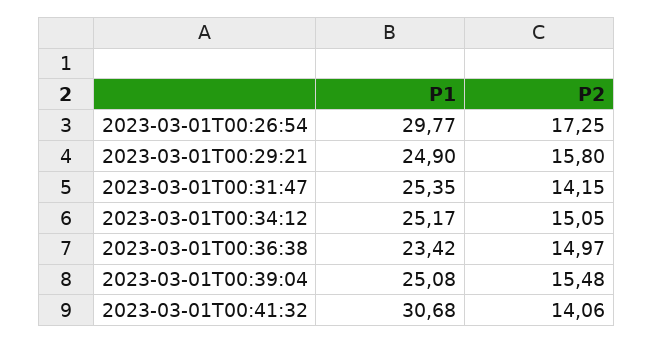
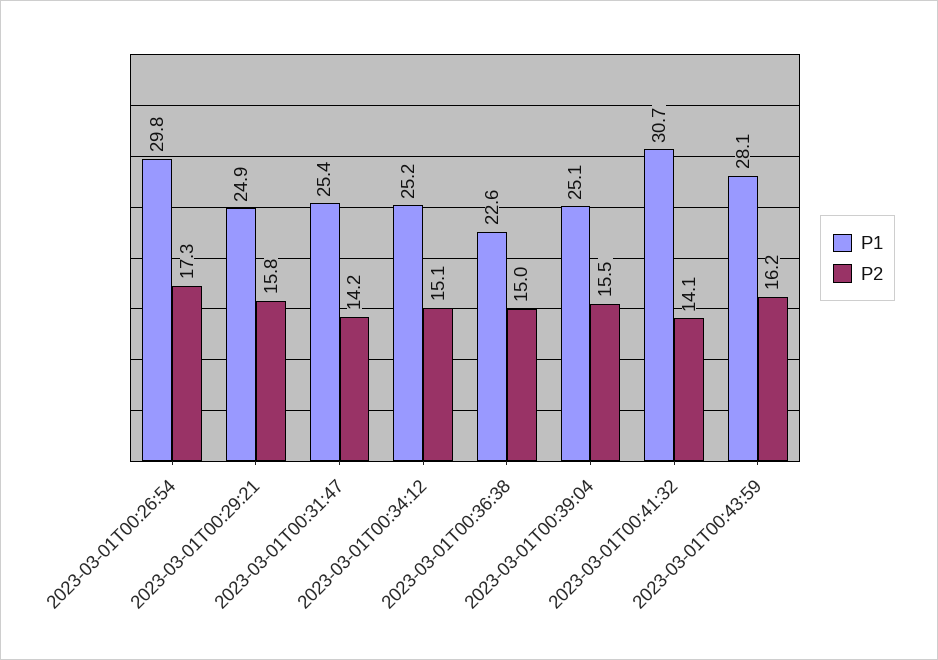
P1, 2023-03-01T00:36:38: 23.42 -> 22.6
P1, 2023-03-01T00:43:59: none -> 28.1
P2, 2023-03-01T00:43:59: none -> 16.2

